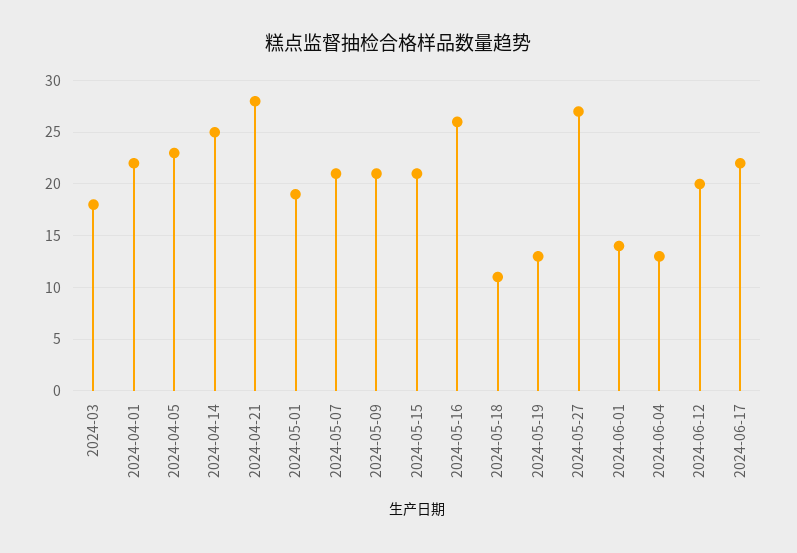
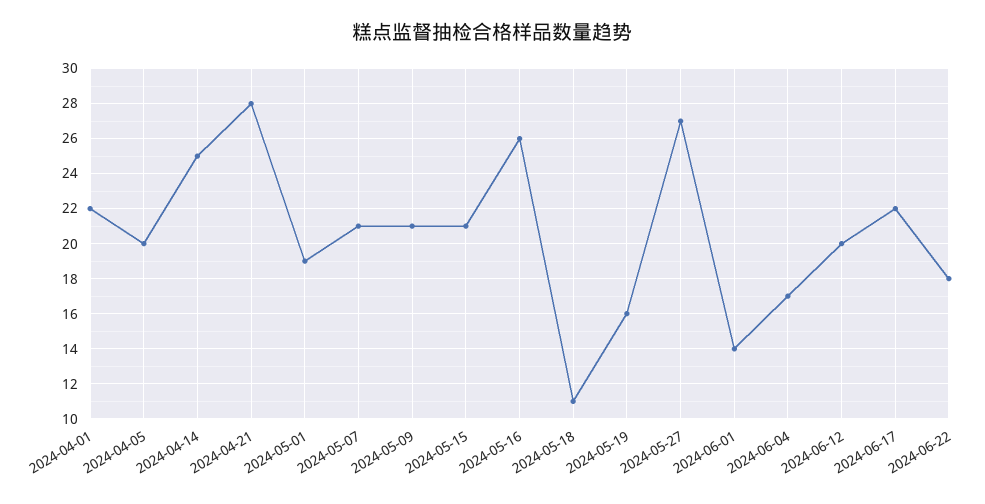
2024-03: 18 -> none
2024-04-05: 23 -> 20
2024-05-19: 13 -> 16
2024-06-04: 13 -> 17
2024-06-22: none -> 18

